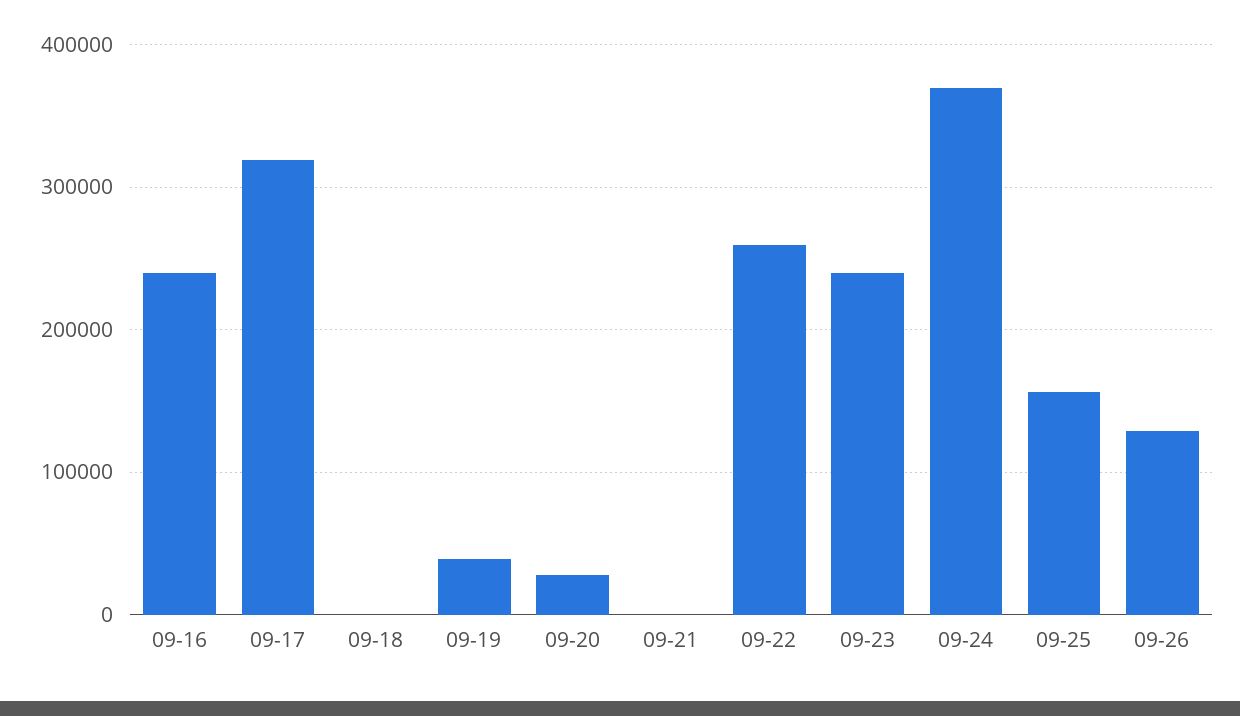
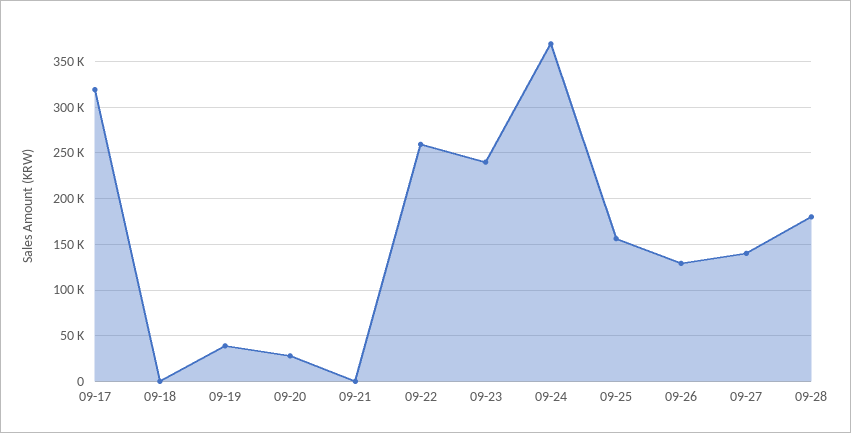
09-16: 240000 -> none
09-27: none -> 140000
09-28: none -> 180000

